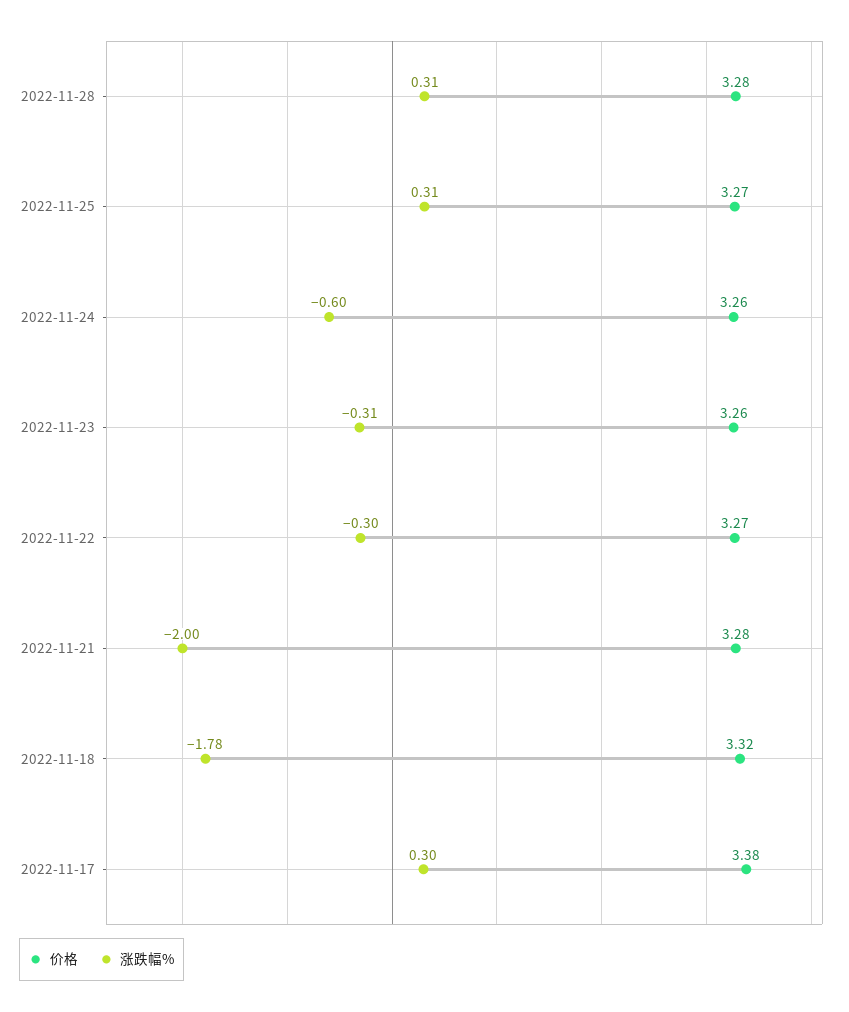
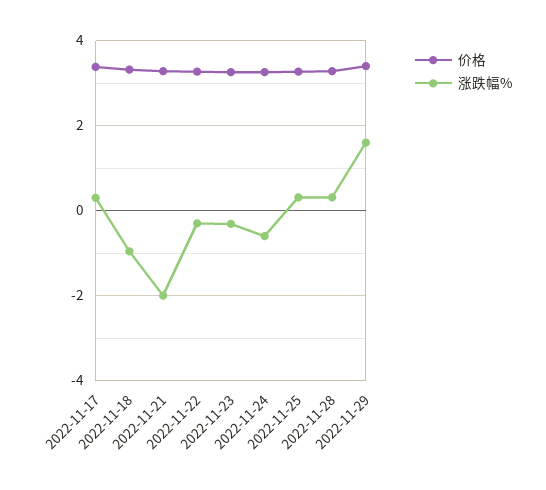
涨跌幅%, 2022-11-18: -1.78 -> -1
价格, 2022-11-29: none -> 3.4
涨跌幅%, 2022-11-29: none -> 1.6

